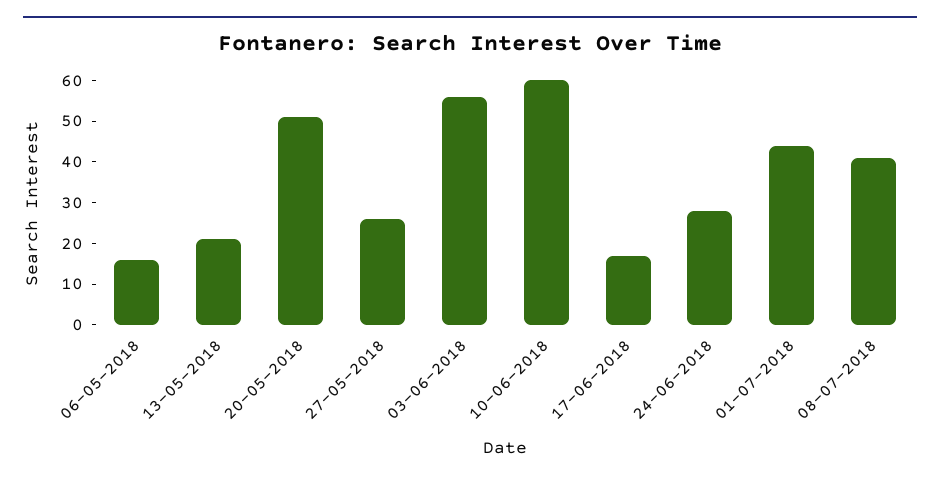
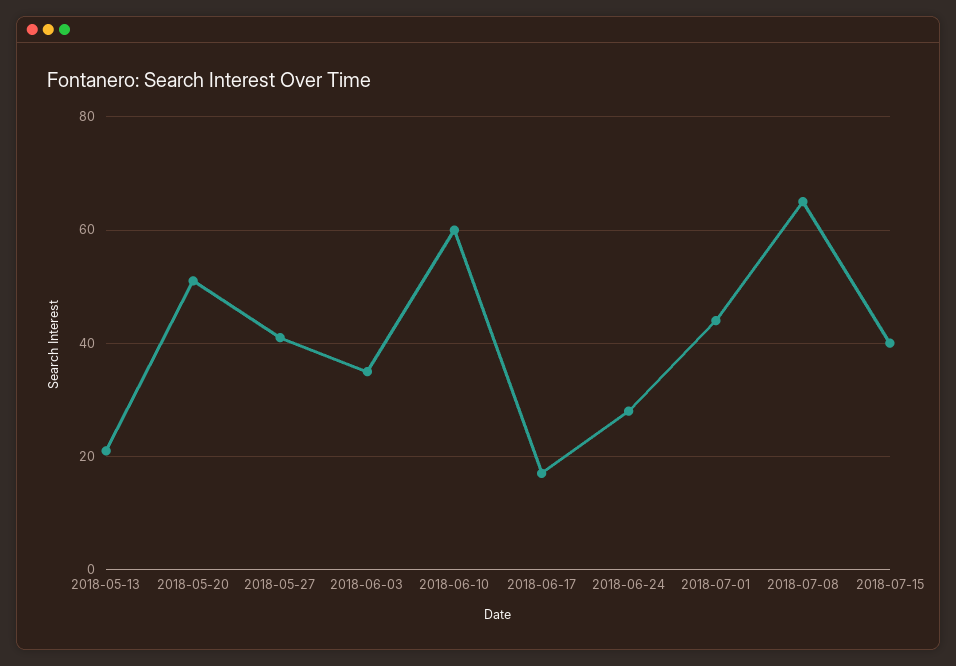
06-05-2018: 15 -> none
27-05-2018: 25 -> 40
03-06-2018: 55 -> 35
08-07-2018: 40 -> 65
2018-07-15: none -> 40

